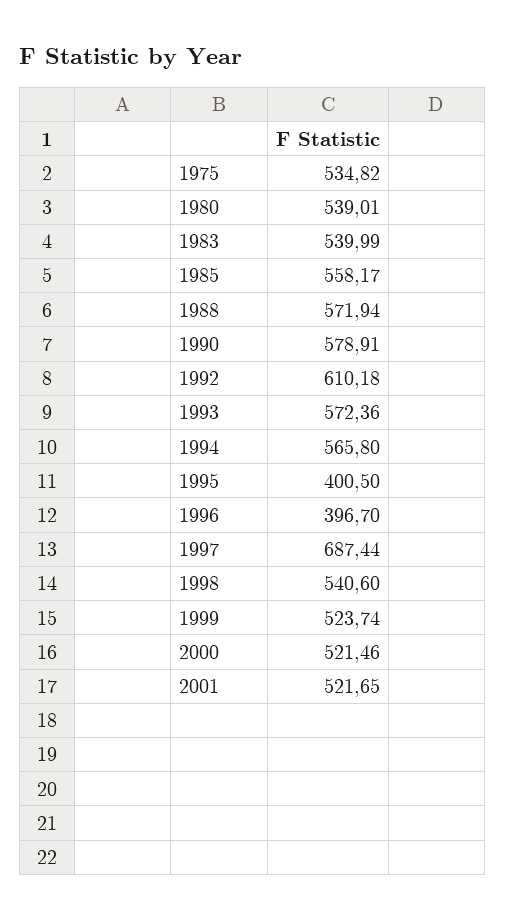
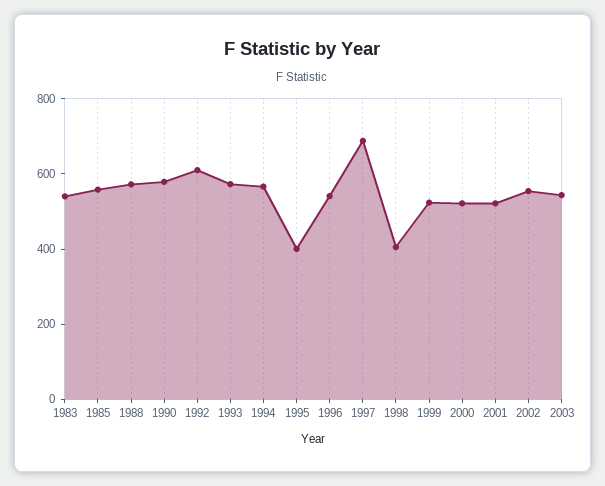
1975: 534.82 -> none
1980: 539.01 -> none
1996: 396.7 -> 550
1998: 540.6 -> 400
2002: none -> 550
2003: none -> 550

